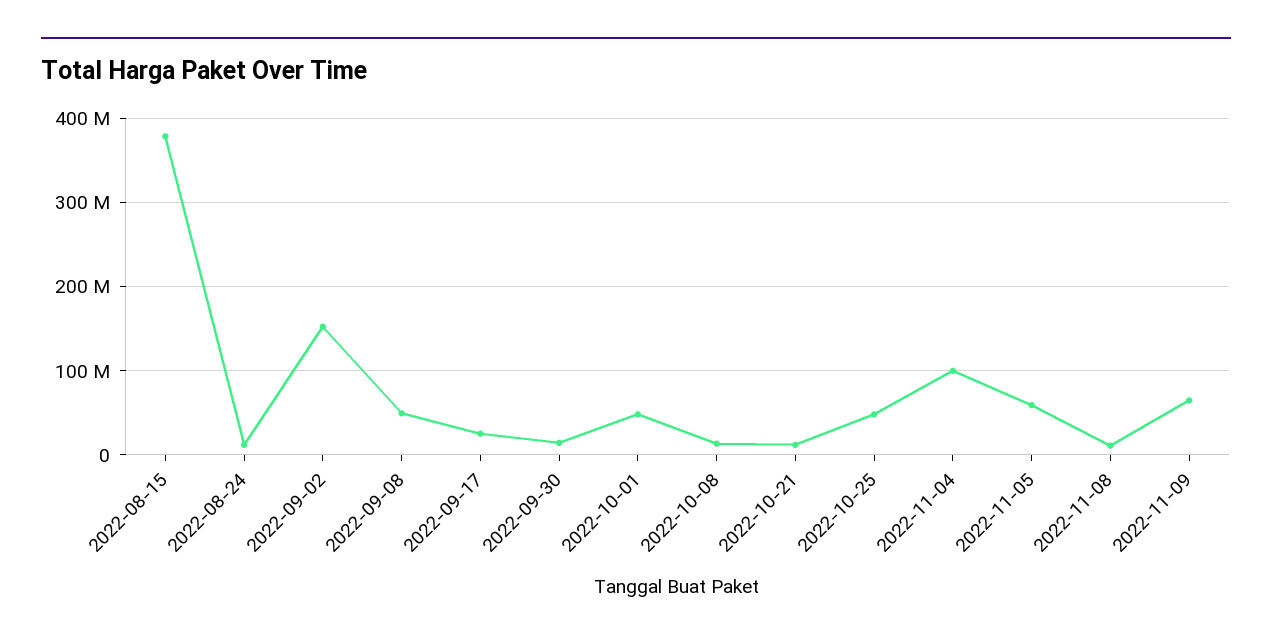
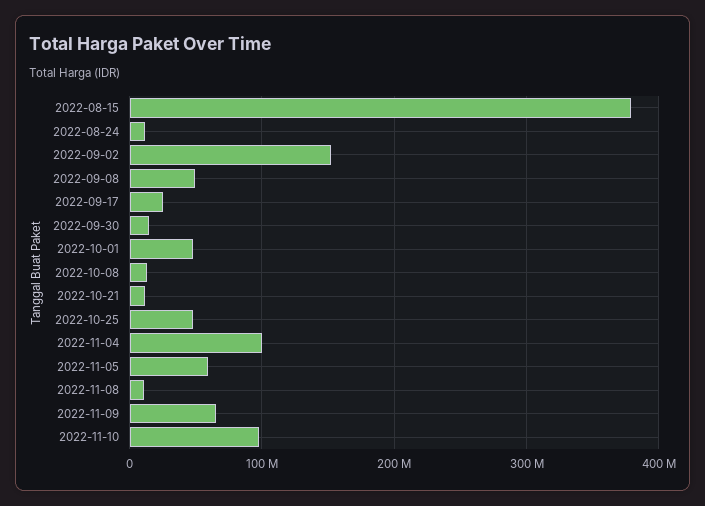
2022-11-10: none -> 100000000

